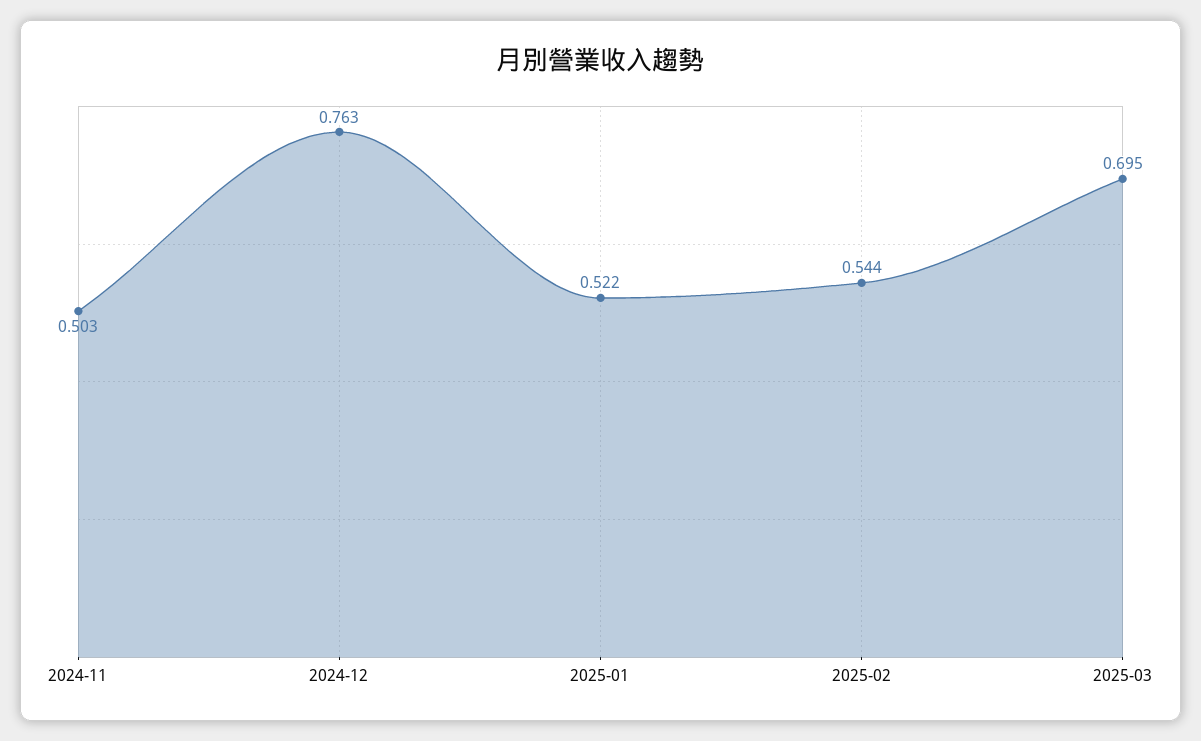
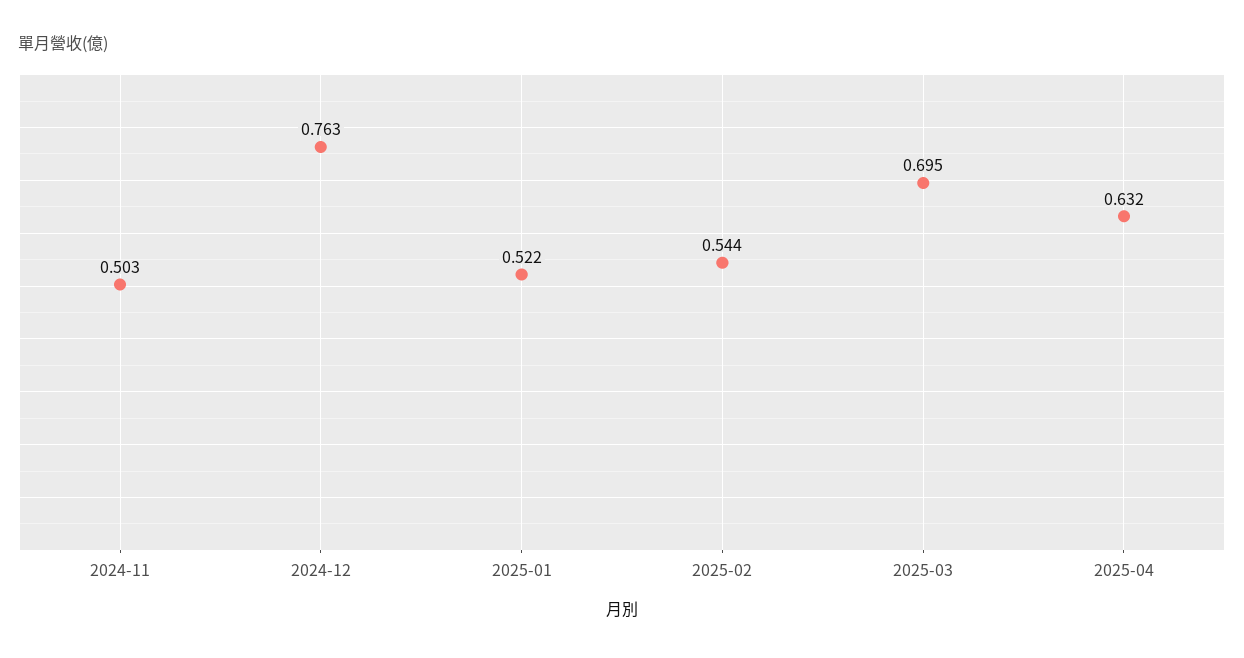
2025-04: none -> 0.632

